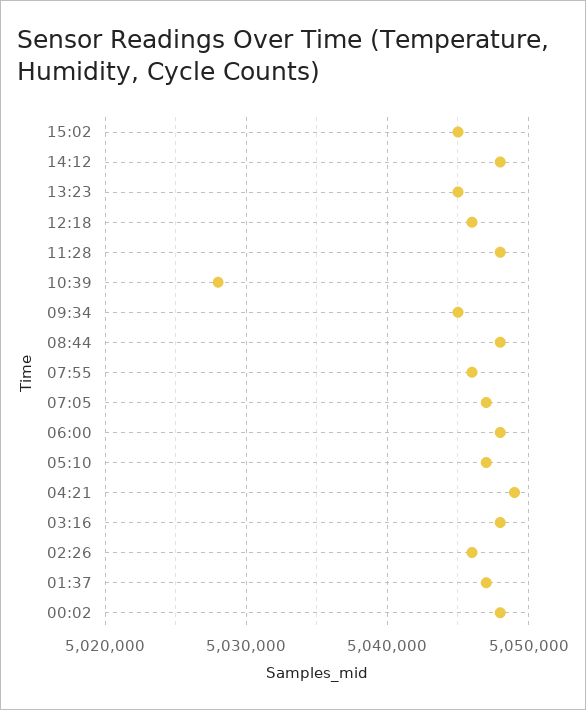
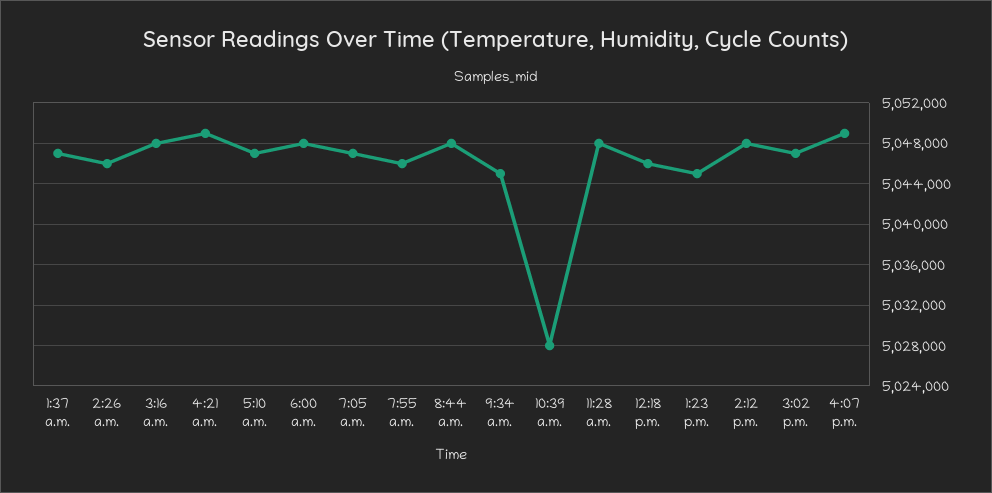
15:02: 5045000 -> 5047000
00:02: 5048000 -> none
4:07 p.m.: none -> 5049000

